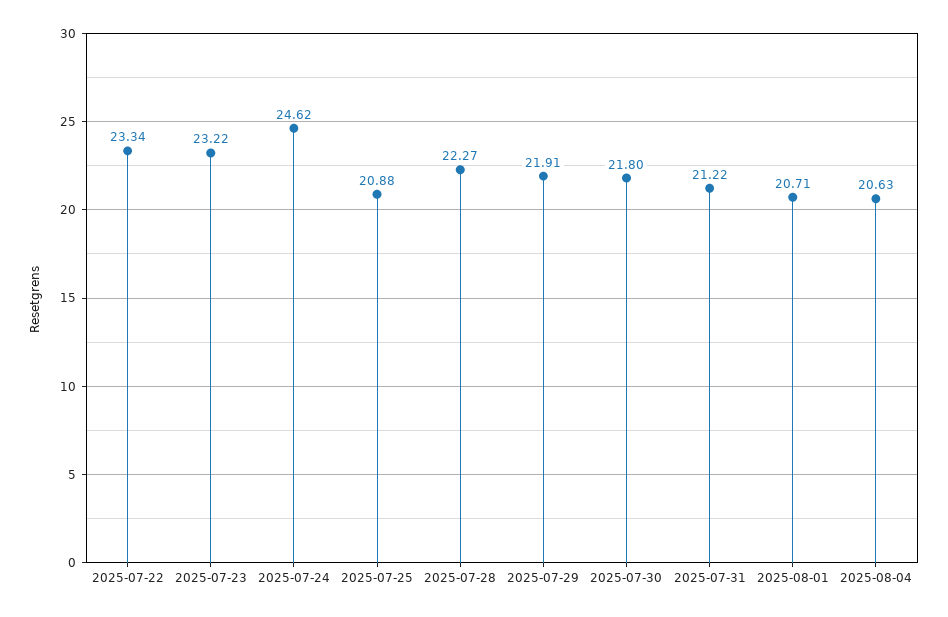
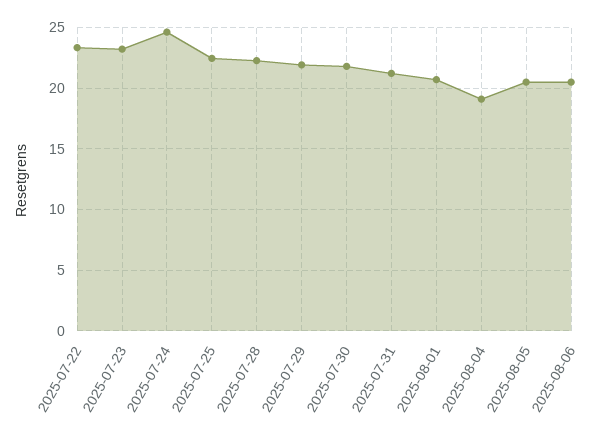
2025-07-25: 20.88 -> 22.5
2025-08-04: 20.63 -> 19
2025-08-05: none -> 20.5
2025-08-06: none -> 20.5

